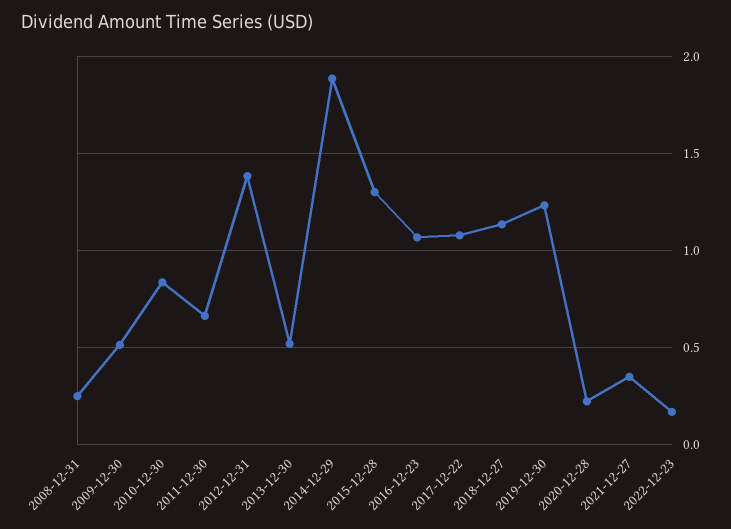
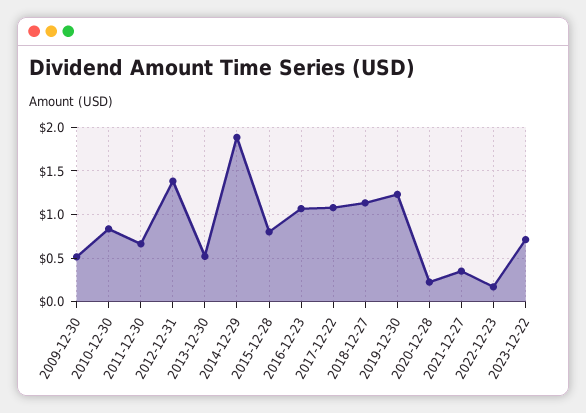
2008-12-31: 0.25 -> none
2015-12-28: 1.3 -> 0.8
2023-12-22: none -> 0.7

